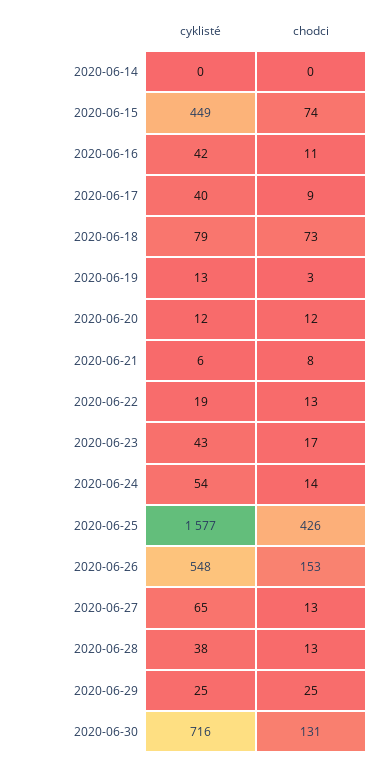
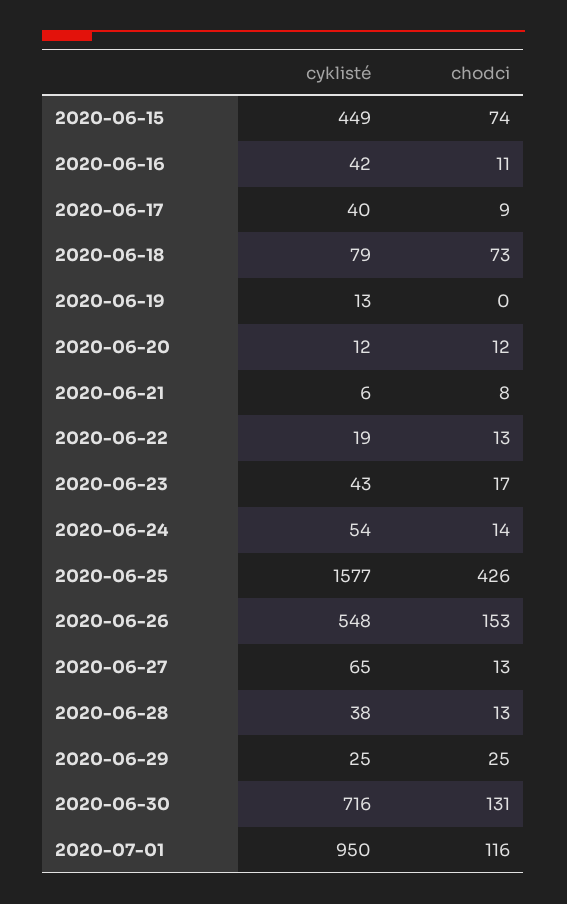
cyklisté, 2020-06-14: 0 -> none
chodci, 2020-06-14: 0 -> none
chodci, 2020-06-19: 3 -> 0
cyklisté, 2020-07-01: none -> 950
chodci, 2020-07-01: none -> 116

